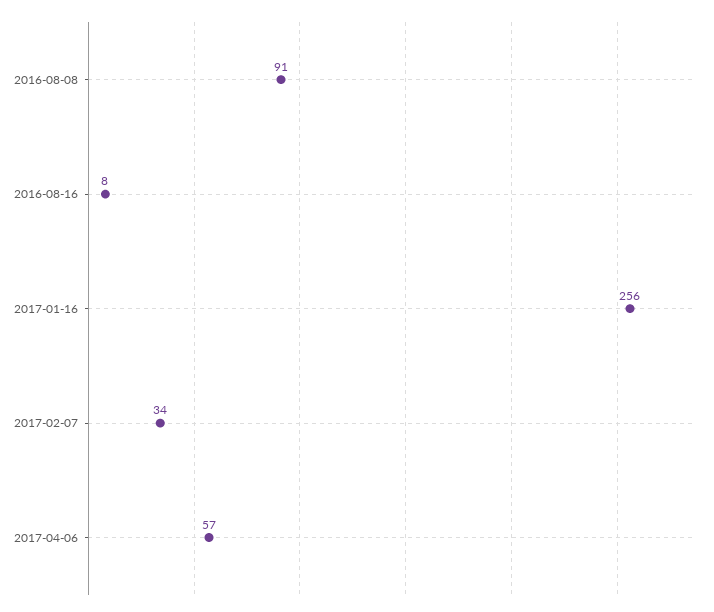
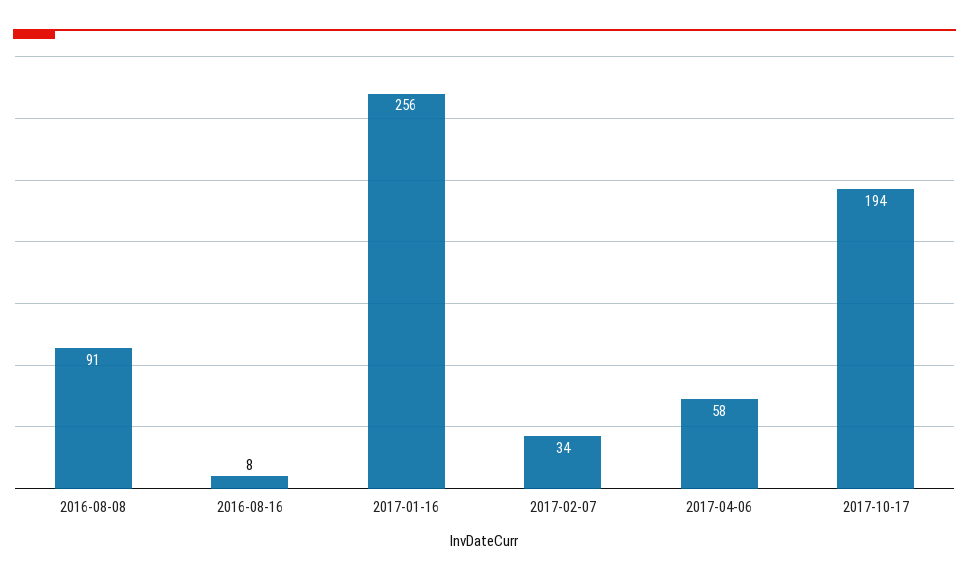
2017-04-06: 57 -> 58
2017-10-17: none -> 194

